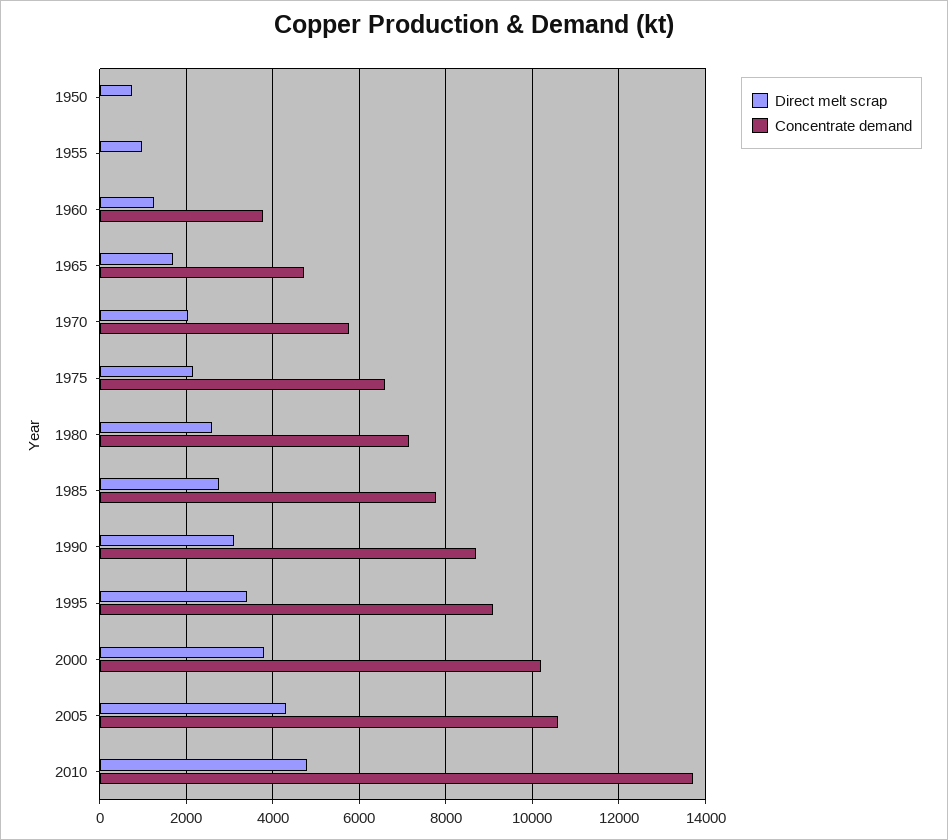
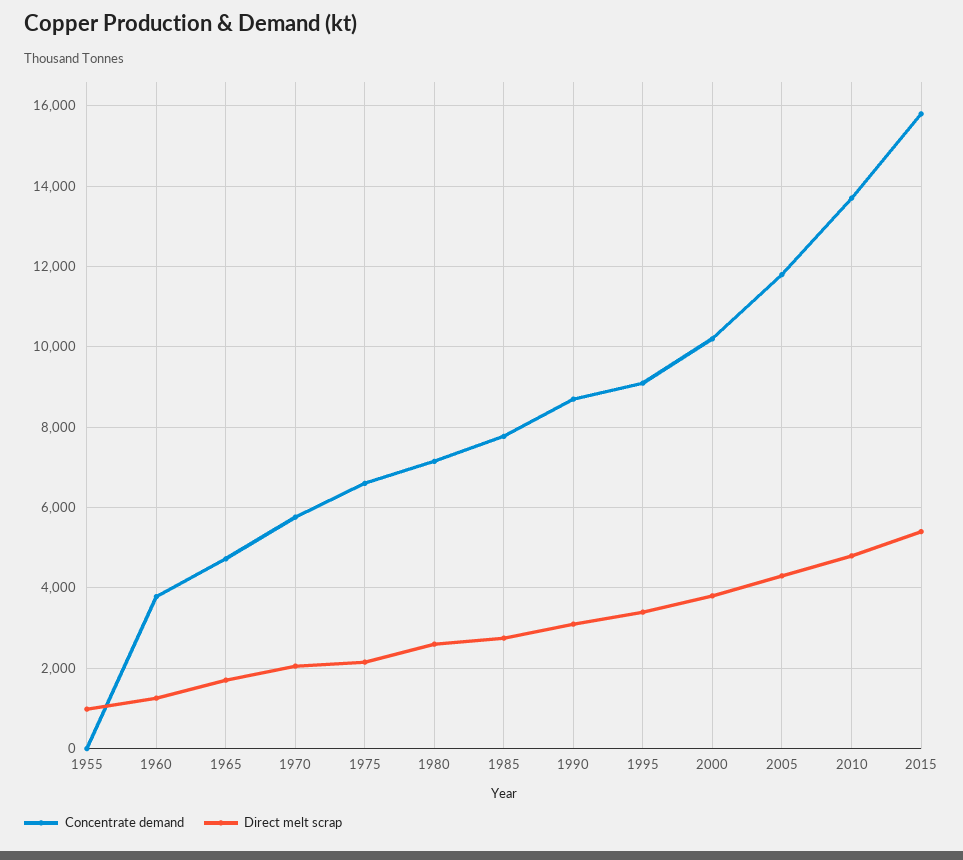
Direct melt scrap, 1950: 800 -> none
Concentrate demand, 1950: 0 -> none
Concentrate demand, 2005: 10600 -> 11800
Concentrate demand, 2015: none -> 15800
Direct melt scrap, 2015: none -> 5400

